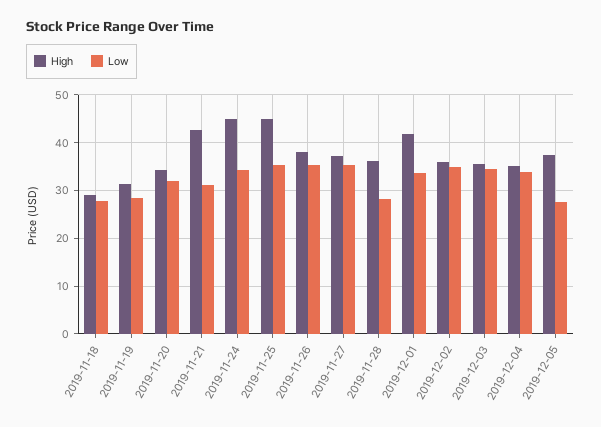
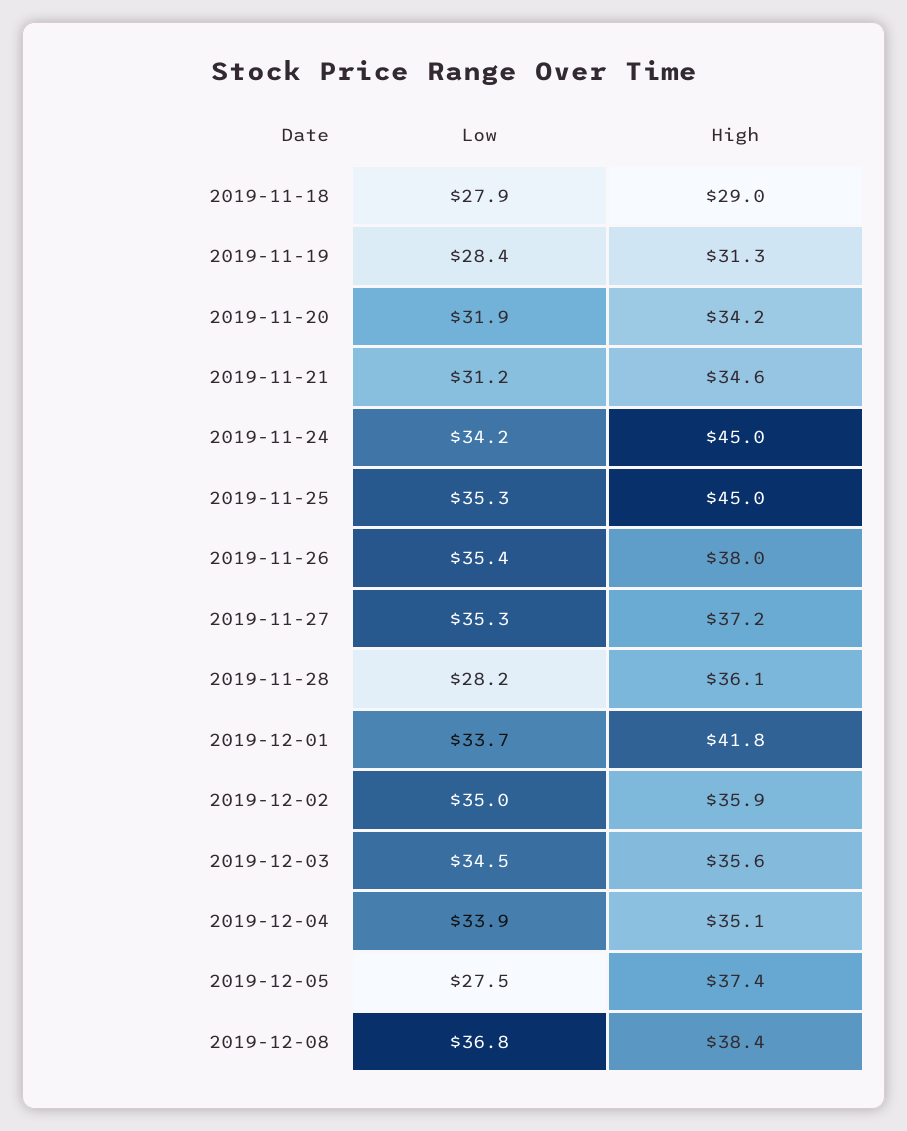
High, 2019-11-21: 42 -> 34.6
Low, 2019-12-08: none -> 36.8
High, 2019-12-08: none -> 38.4

